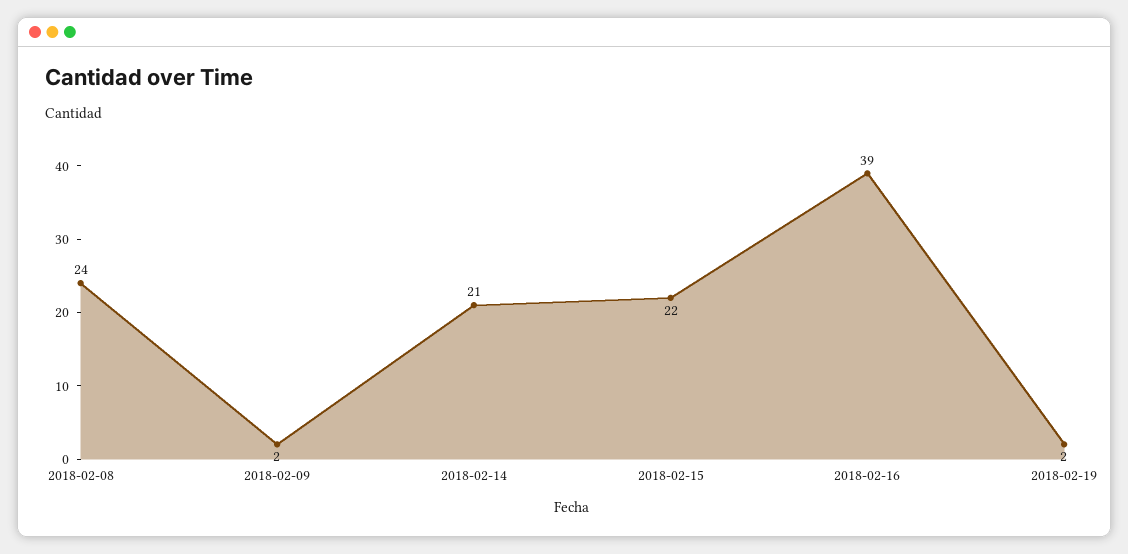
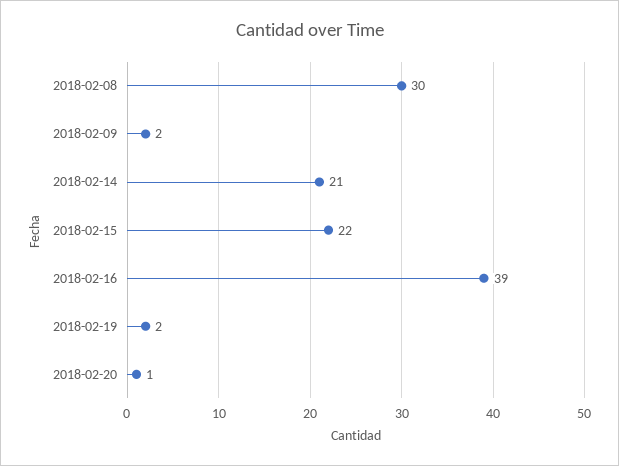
2018-02-08: 24 -> 30
2018-02-20: none -> 1

